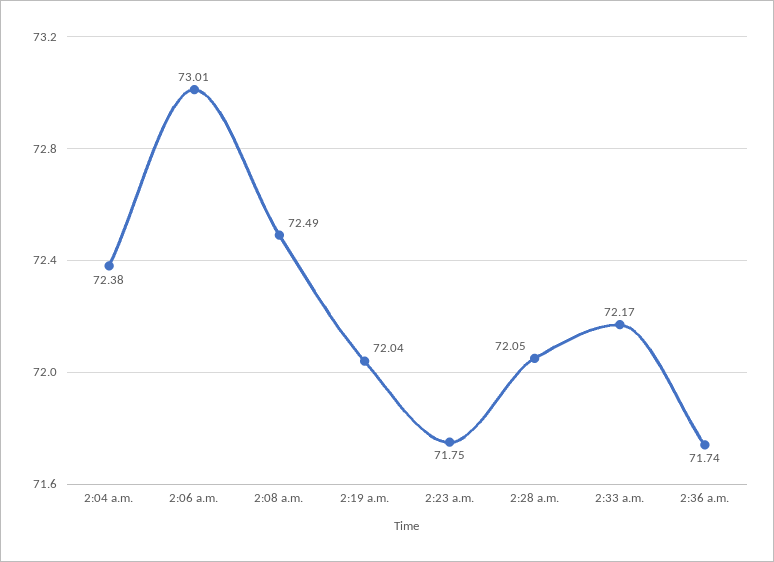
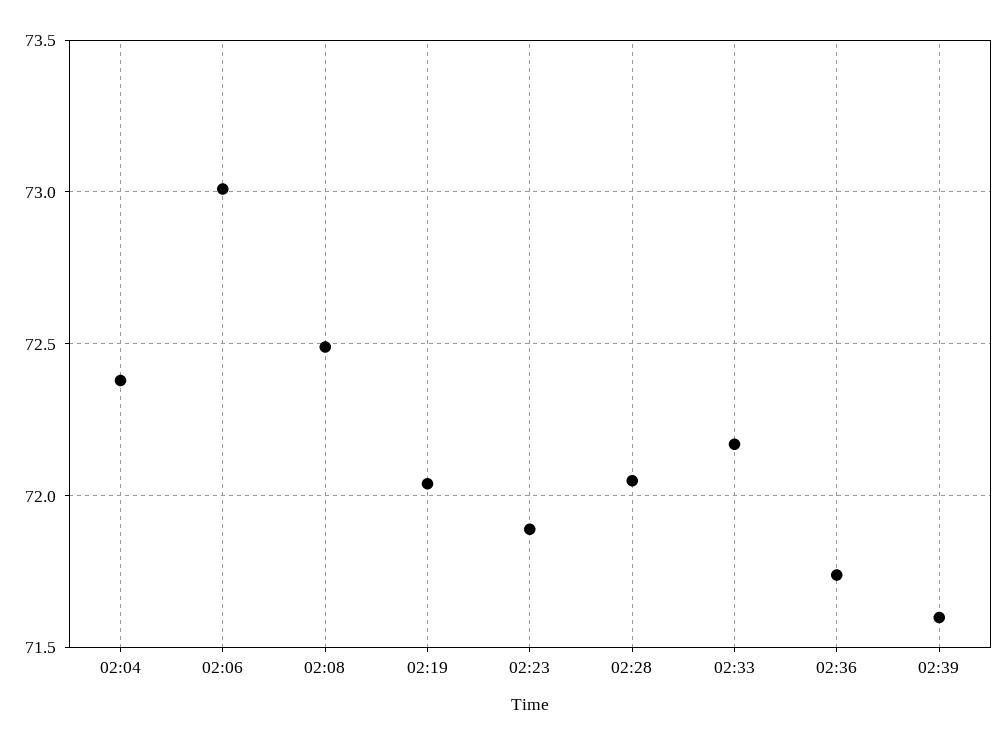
2:23 a.m.: 71.75 -> 71.9
02:39: none -> 71.6

